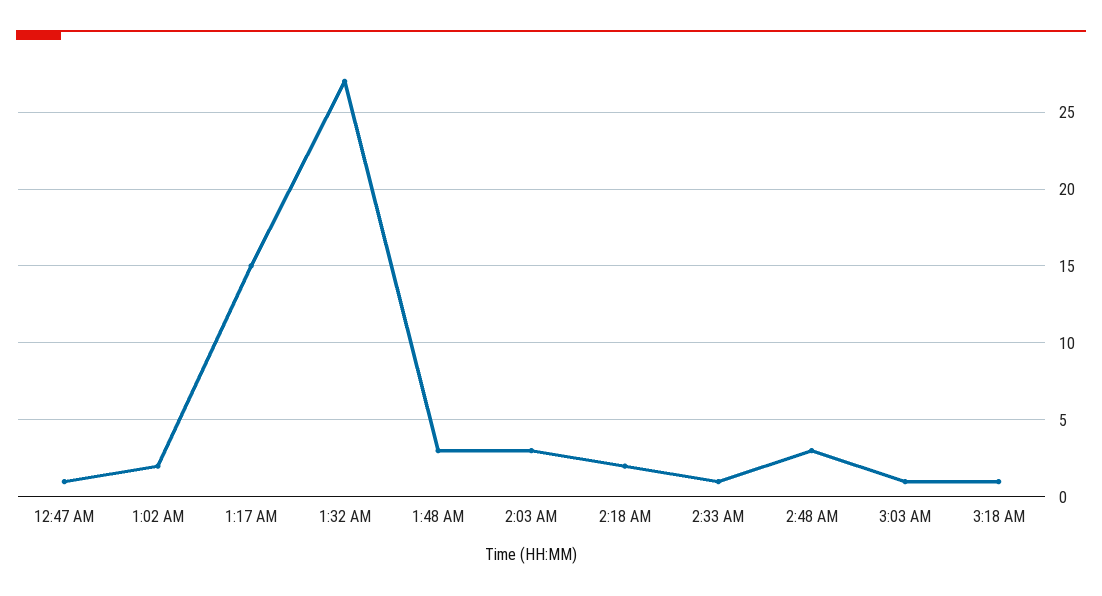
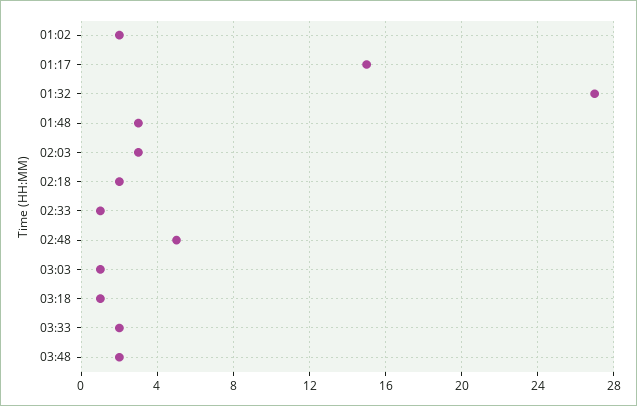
12:47 AM: 1 -> none
2:48 AM: 3 -> 5
03:33: none -> 2
03:48: none -> 2

